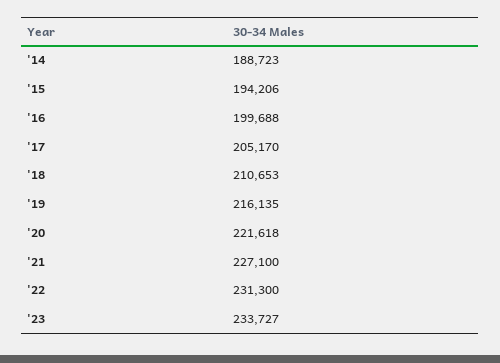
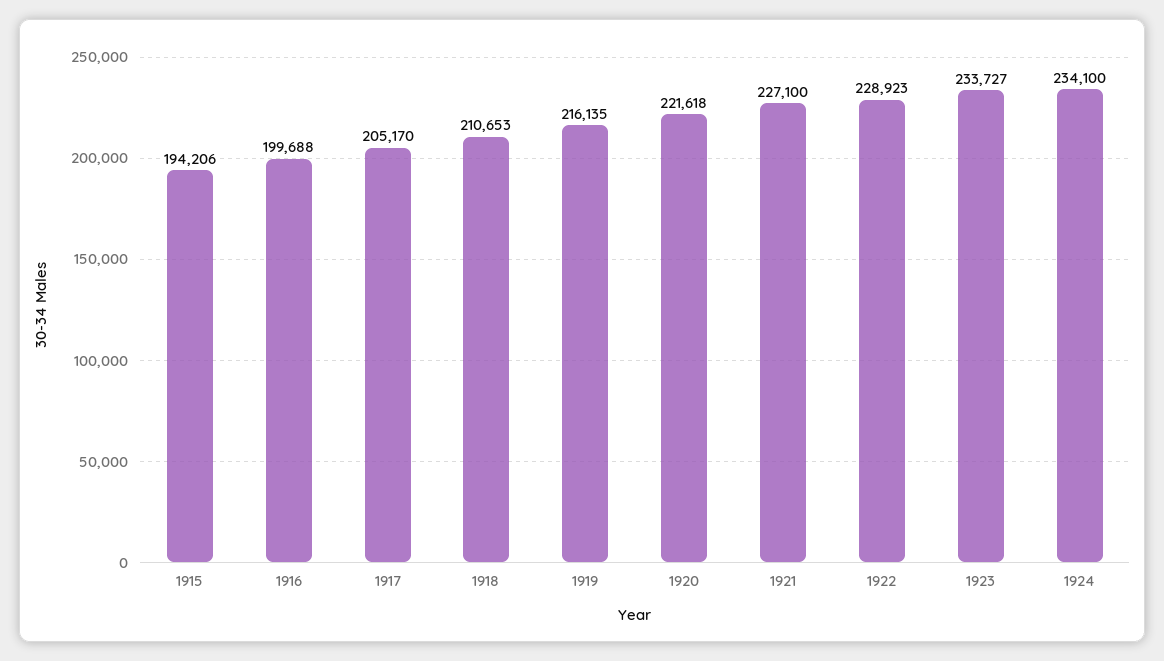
'14: 188723 -> none
'22: 231300 -> 228923
1924: none -> 234100

